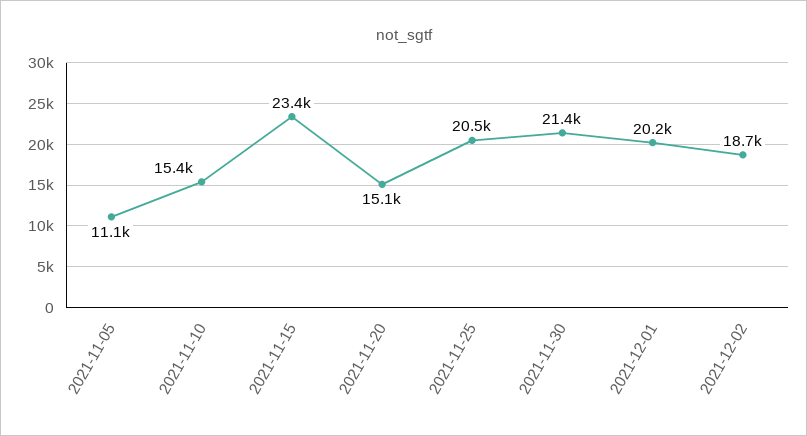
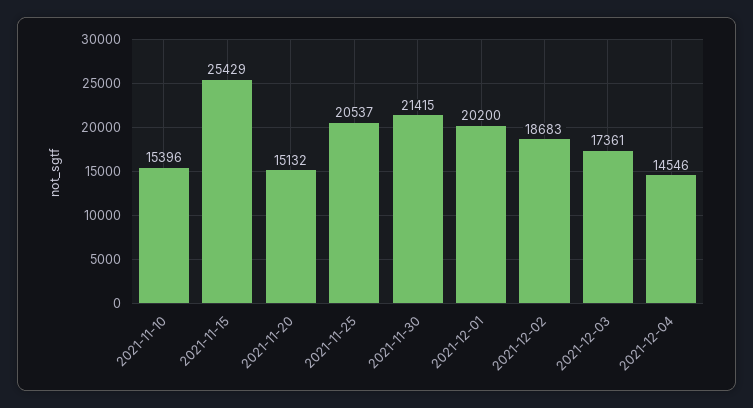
2021-11-05: 11100 -> none
2021-11-15: 23400 -> 25429
2021-12-03: none -> 17361
2021-12-04: none -> 14546

